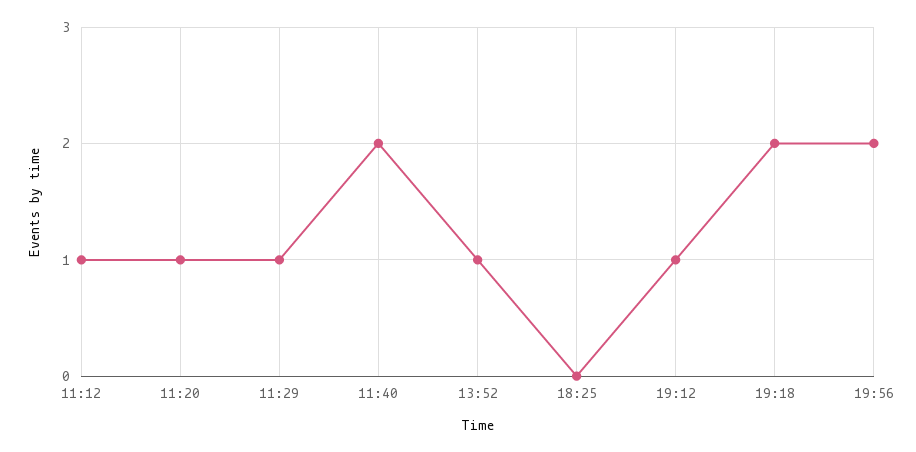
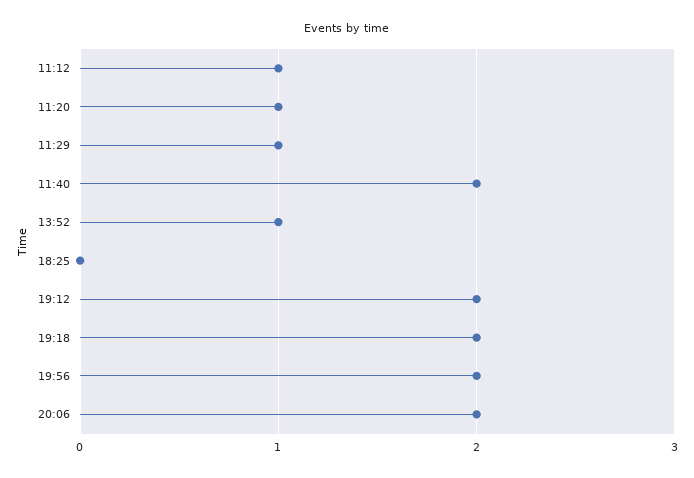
19:12: 1 -> 2
20:06: none -> 2

